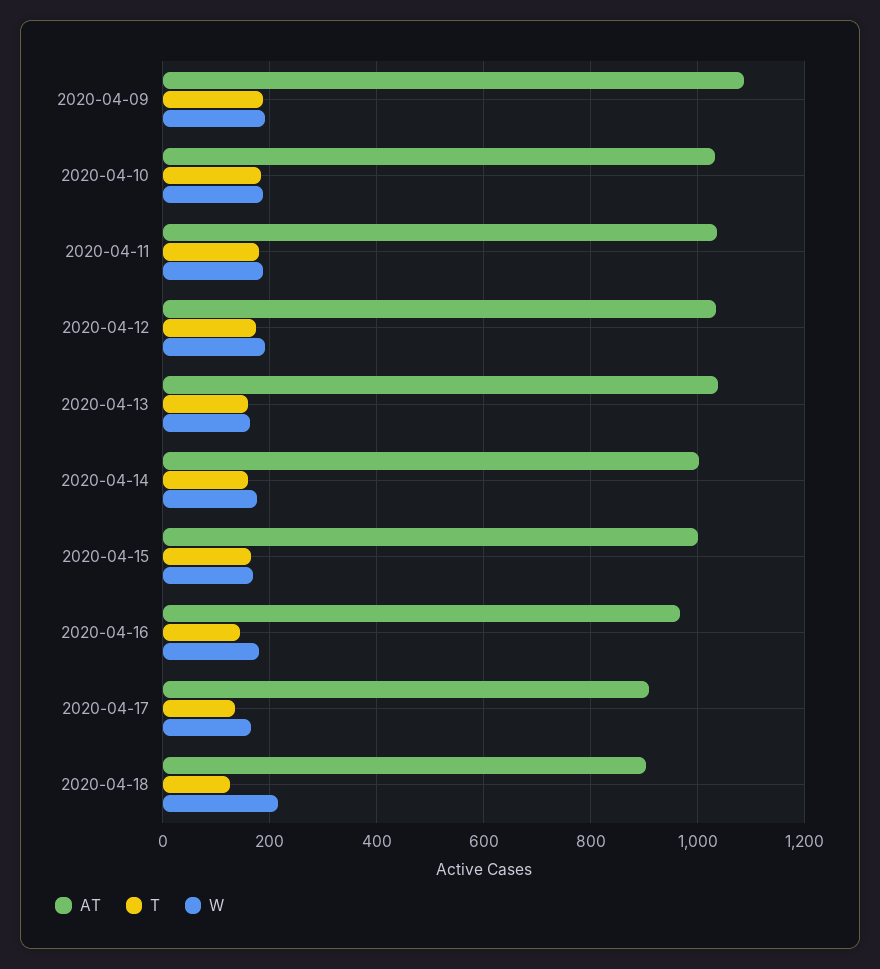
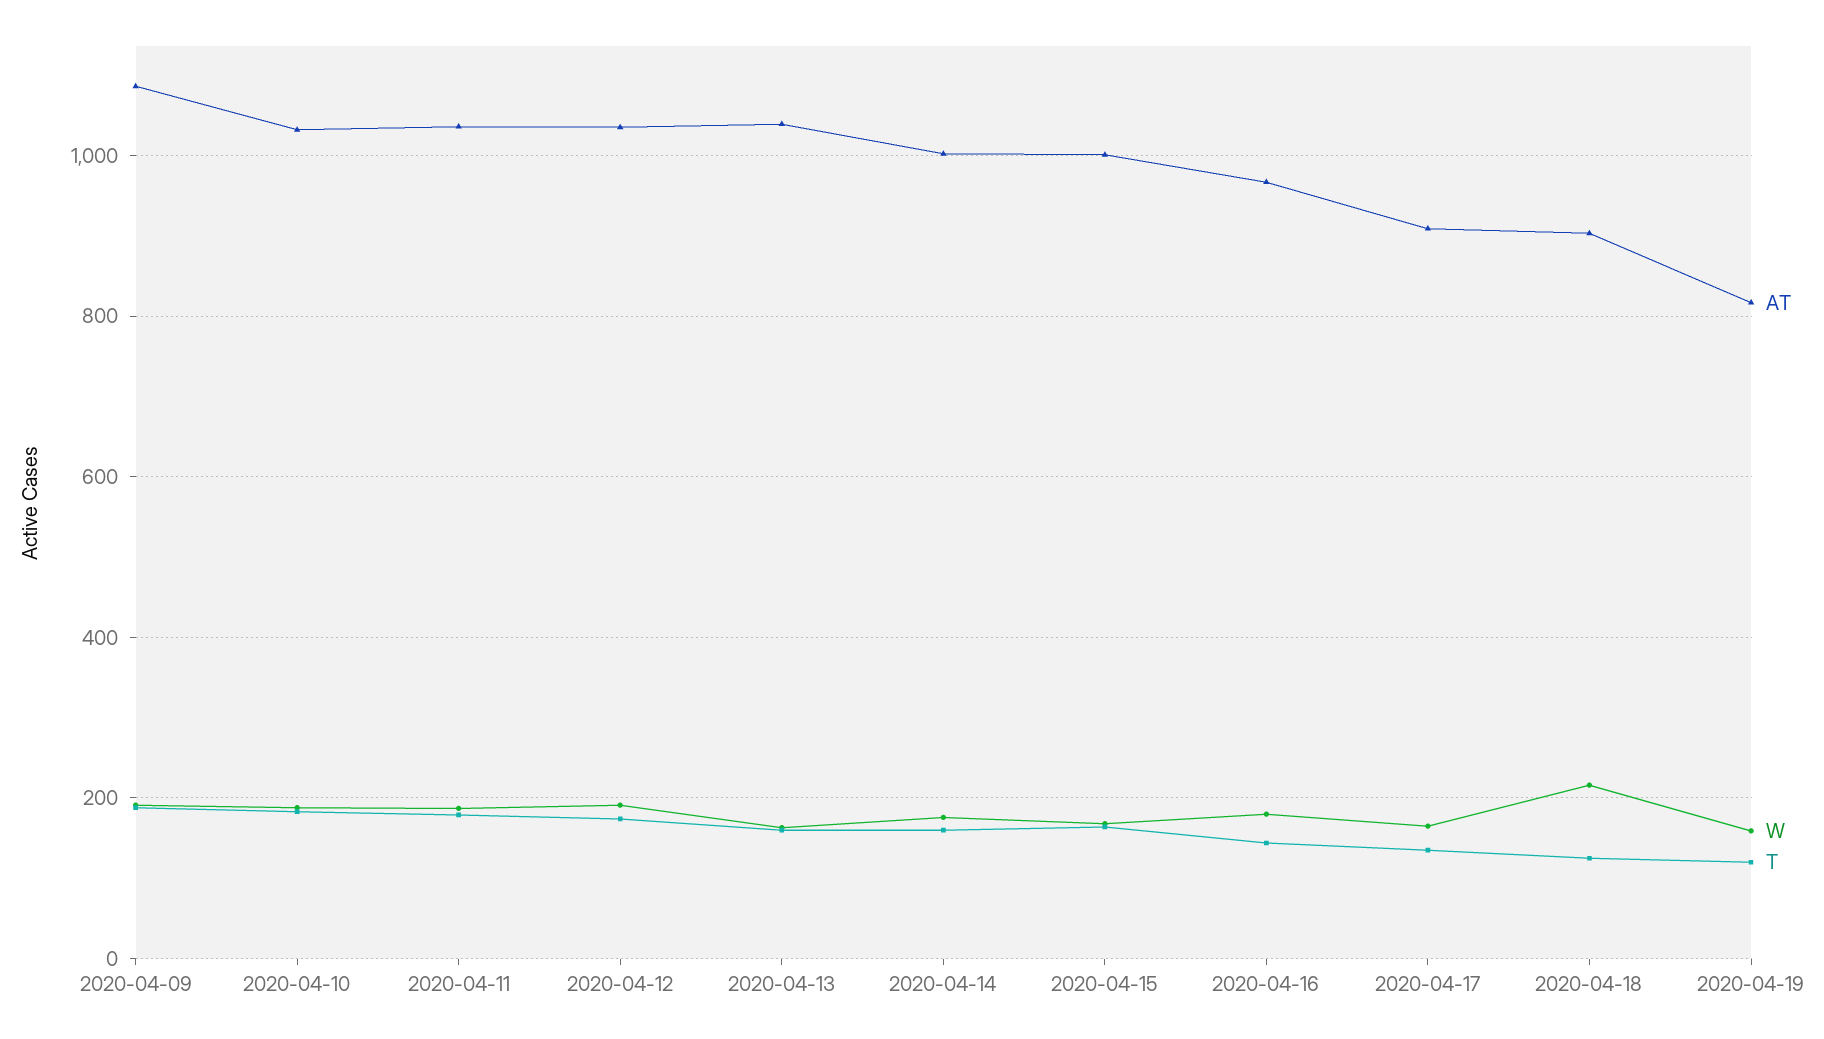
AT, 2020-04-19: none -> 820
W, 2020-04-19: none -> 160
T, 2020-04-19: none -> 120

